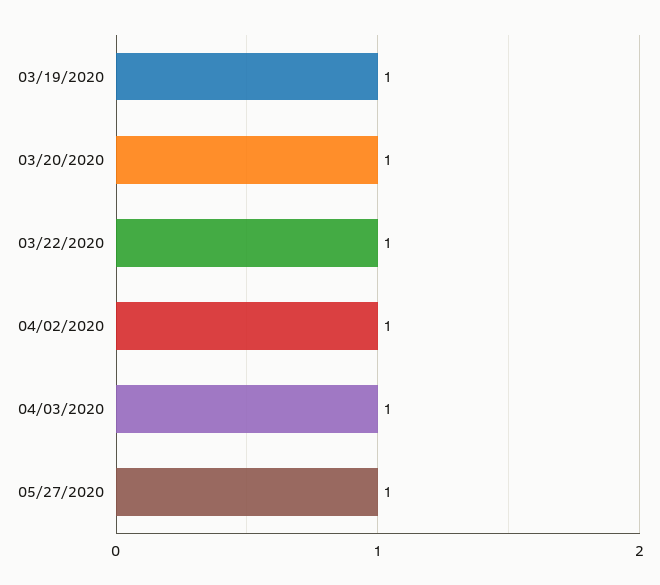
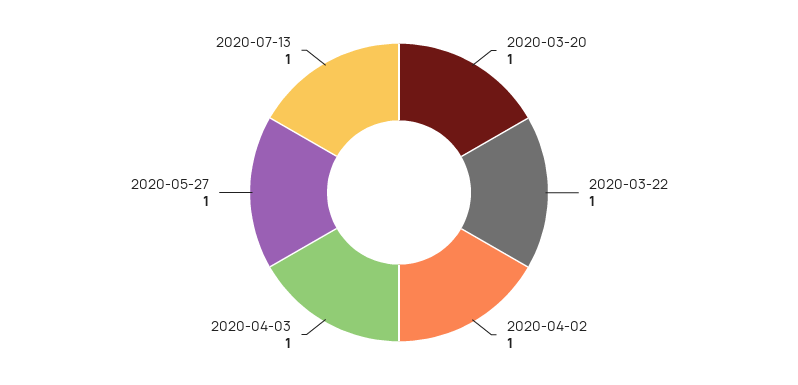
03/19/2020: 1 -> none
2020-07-13: none -> 1

